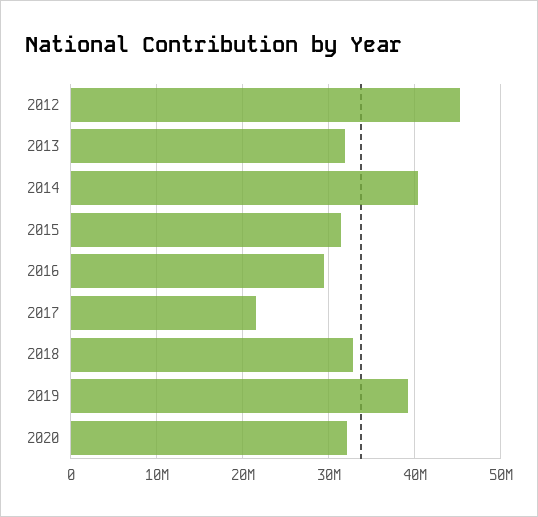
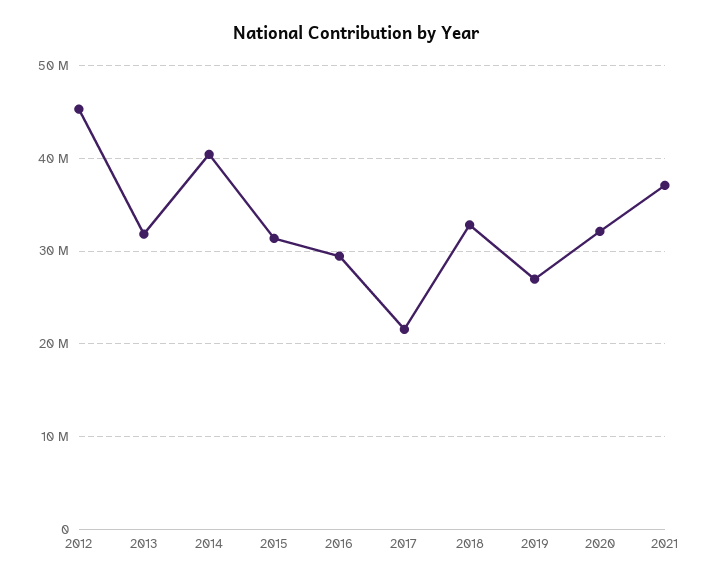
2019: 39000000 -> 27000000
2021: none -> 37000000

